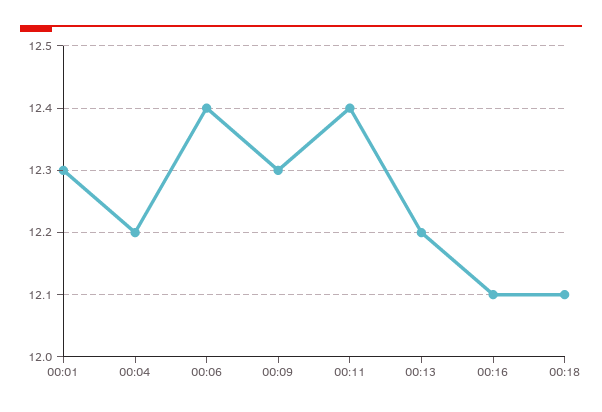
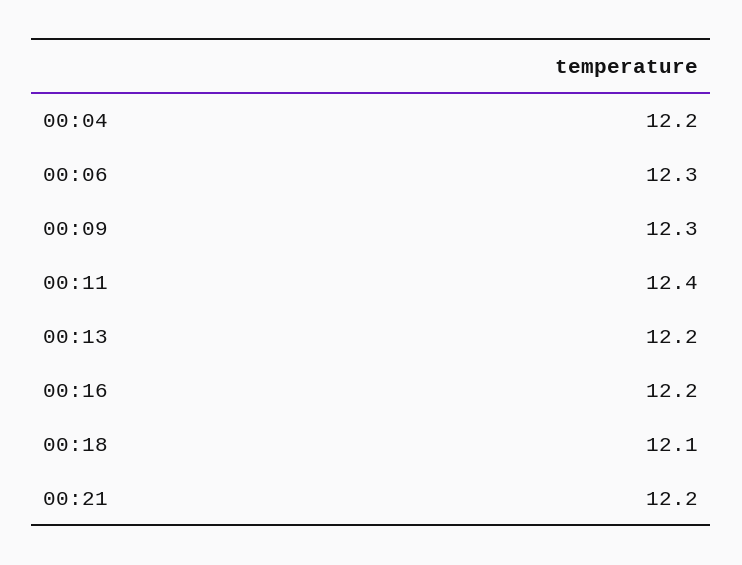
00:01: 12.3 -> none
00:06: 12.4 -> 12.3
00:16: 12.1 -> 12.2
00:21: none -> 12.2

